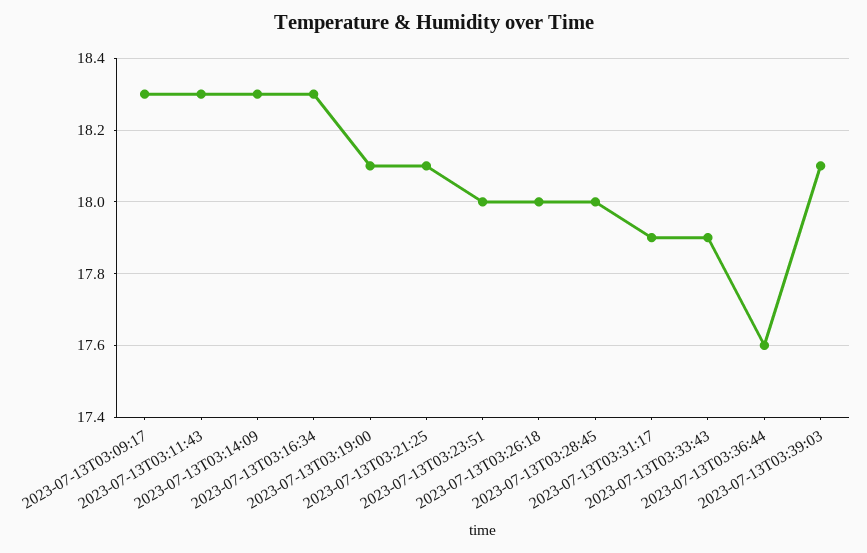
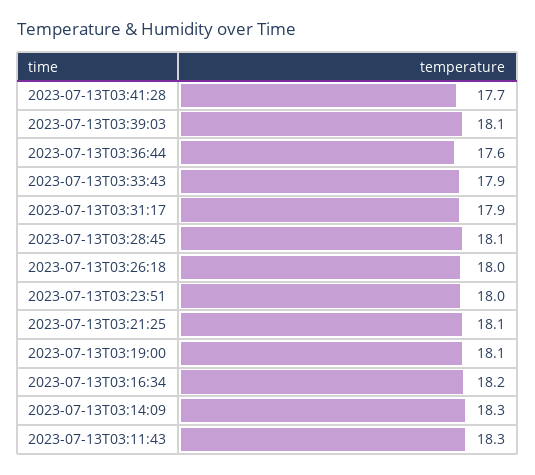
2023-07-13T03:09:17: 18.3 -> none
2023-07-13T03:16:34: 18.3 -> 18.2
2023-07-13T03:28:45: 18 -> 18.1
2023-07-13T03:41:28: none -> 17.7

